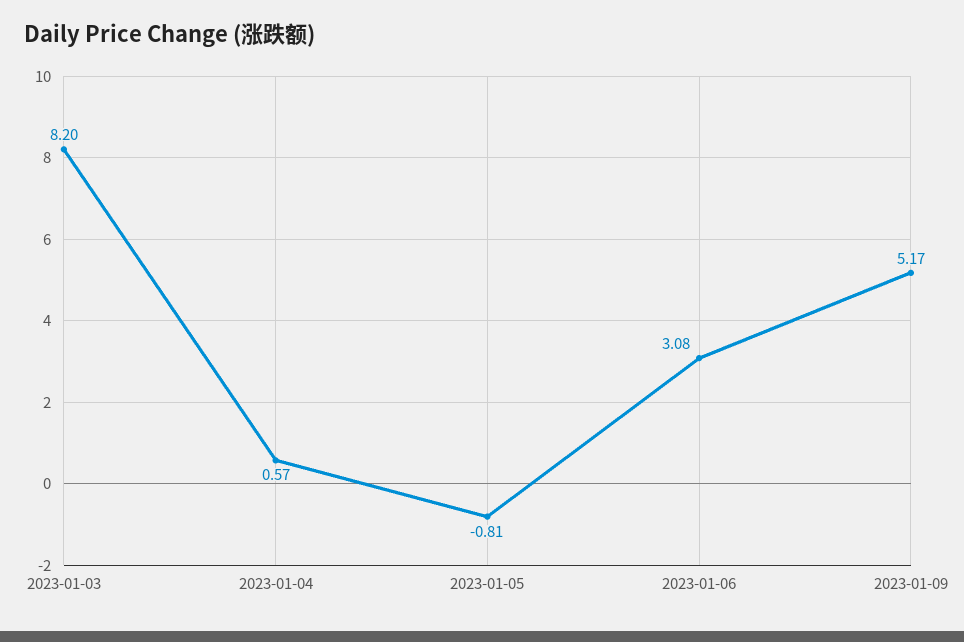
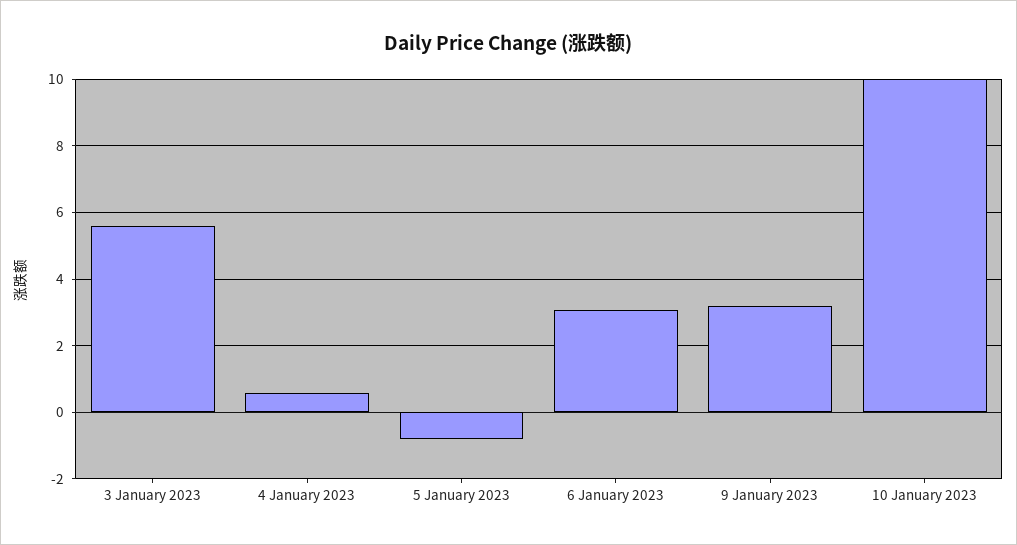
2023-01-03: 8.2 -> 5.6
2023-01-09: 5.17 -> 3.2
10 January 2023: none -> 10

